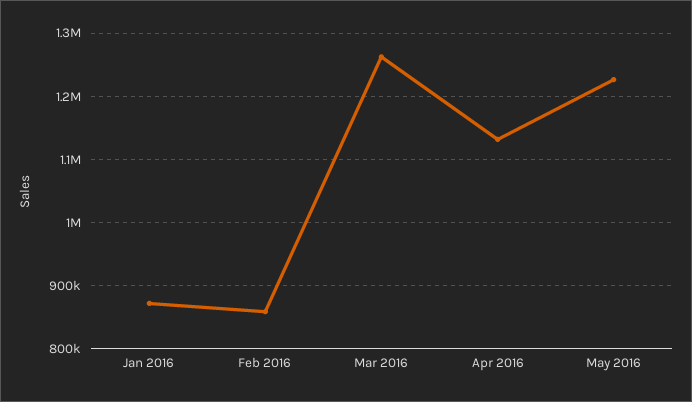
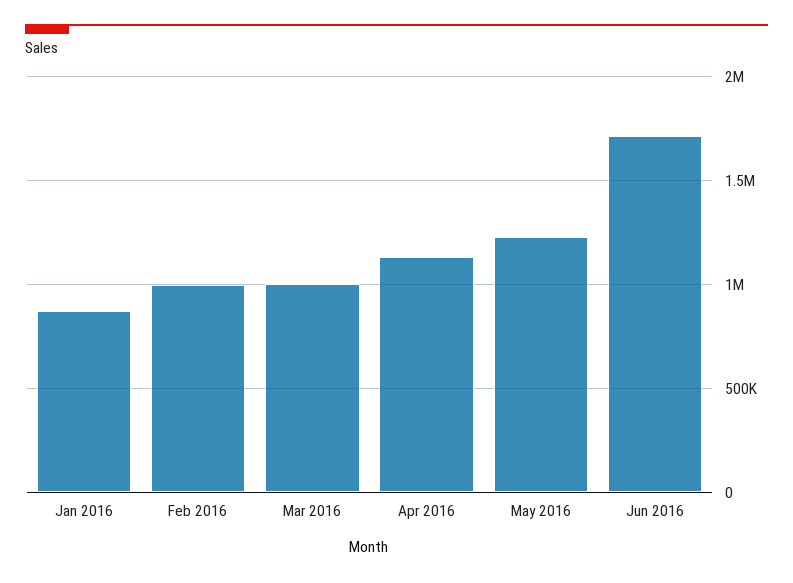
Feb 2016: 860000 -> 1000000
Mar 2016: 1260000 -> 1000000
Jun 2016: none -> 1700000

